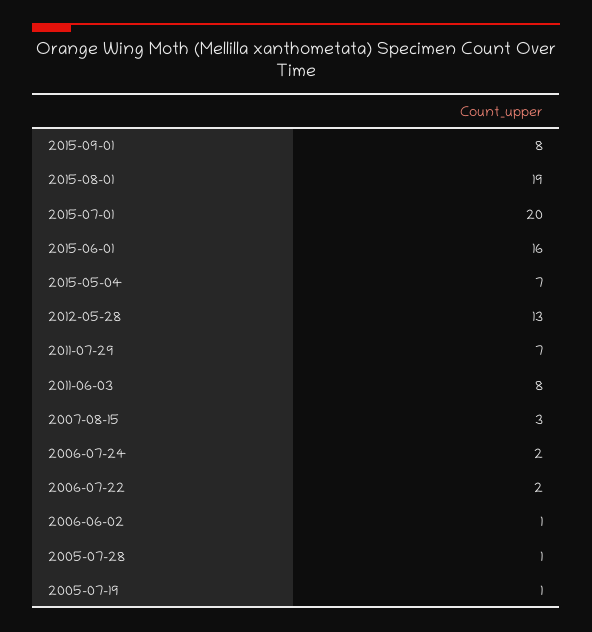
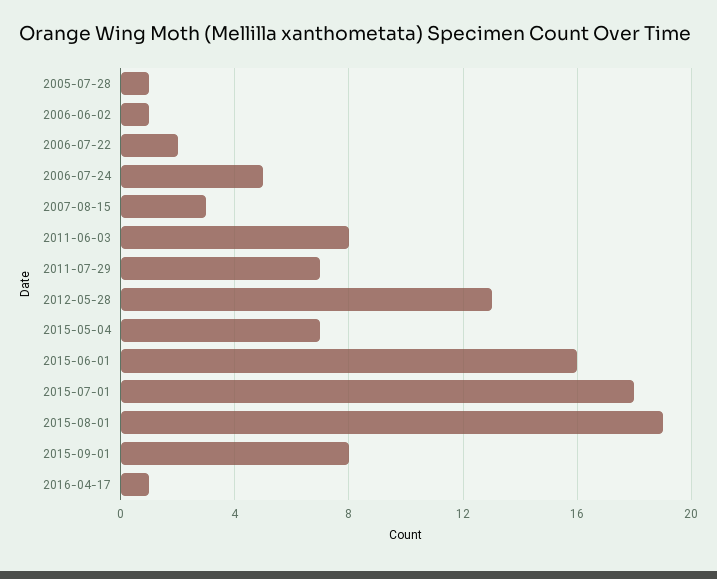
2015-07-01: 20 -> 18
2006-07-24: 2 -> 5
2005-07-19: 1 -> none
2016-04-17: none -> 1

